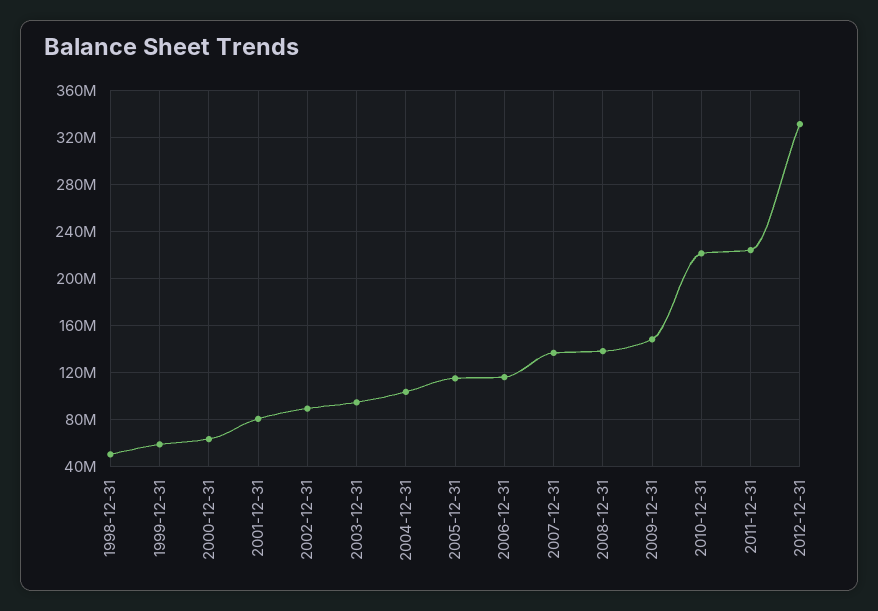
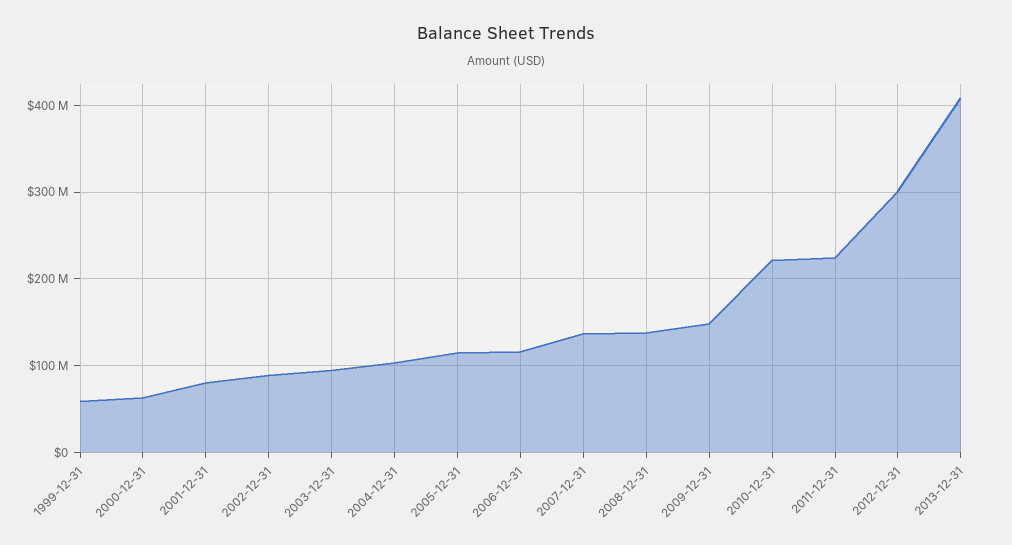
1998-12-31: 50000000 -> none
2012-12-31: 330000000 -> 300000000
2013-12-31: none -> 410000000

